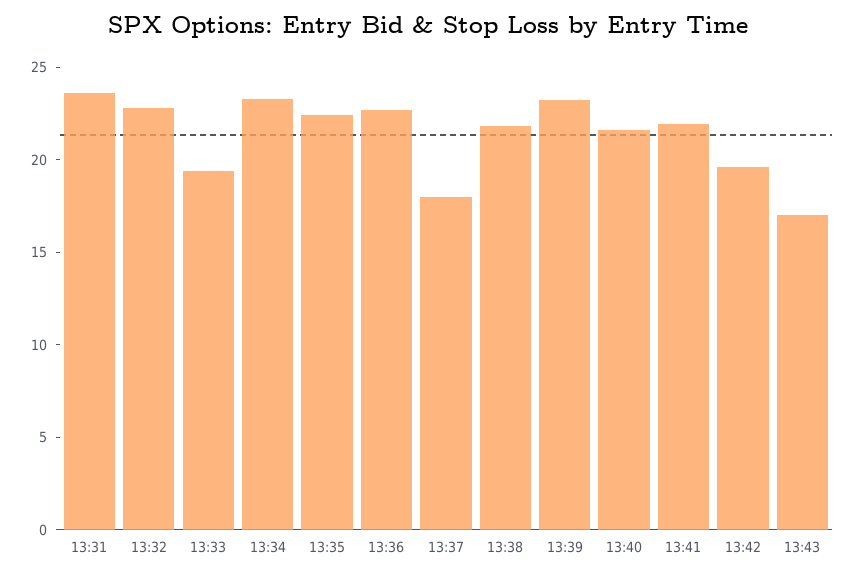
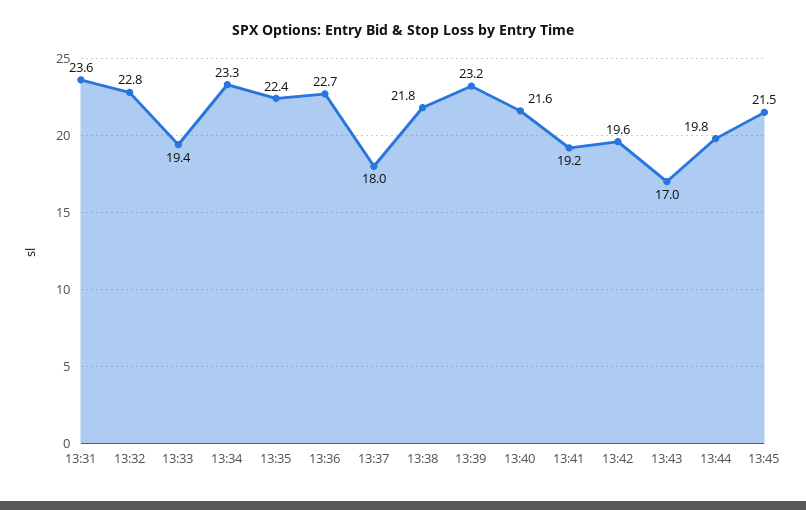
13:41: 22 -> 19.2
13:44: none -> 19.8
13:45: none -> 21.5

